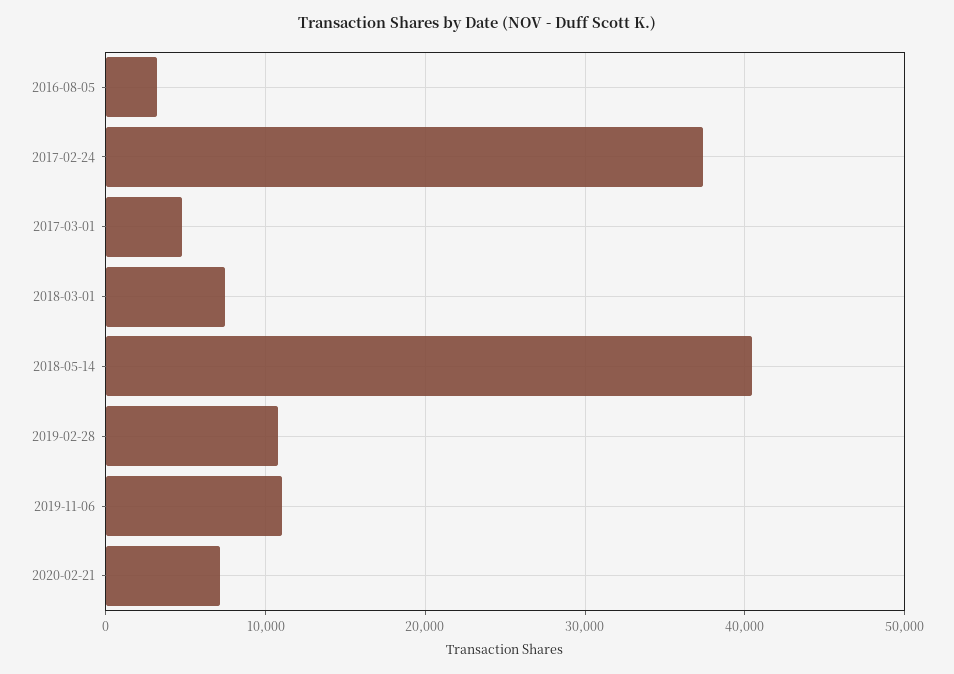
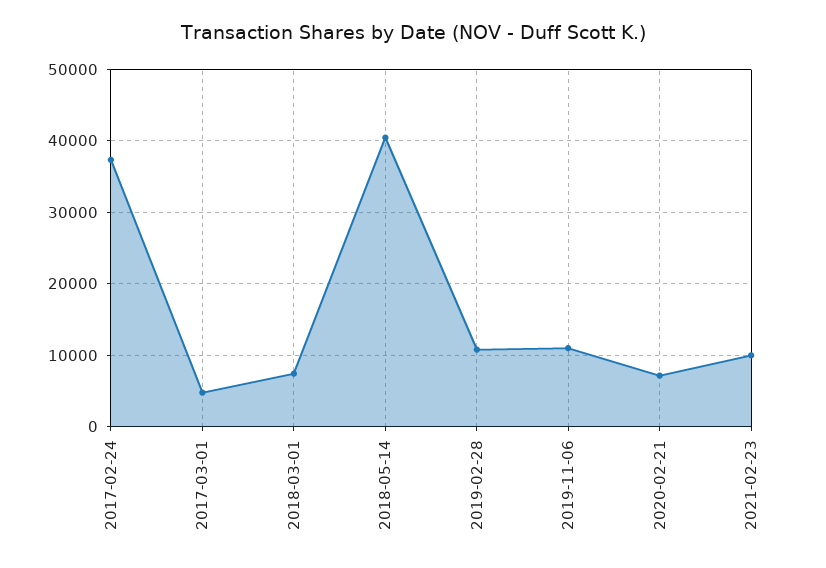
2016-08-05: 3000 -> none
2021-02-23: none -> 10000

